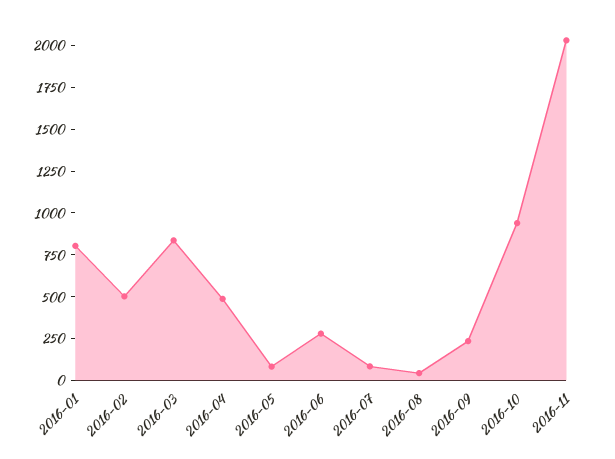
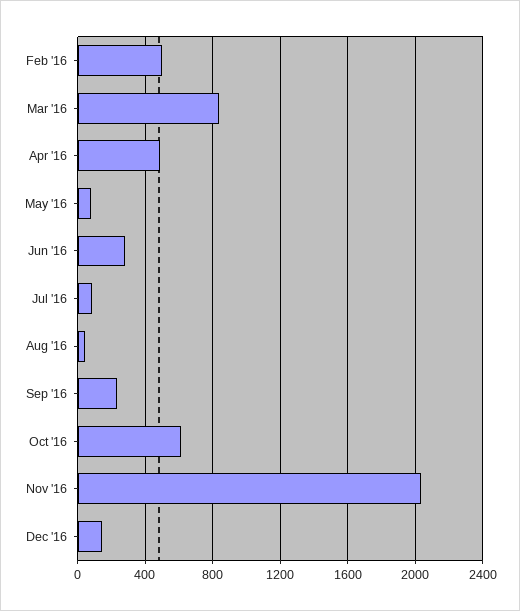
2016-01: 800 -> none
2016-10: 950 -> 600
Dec '16: none -> 150

